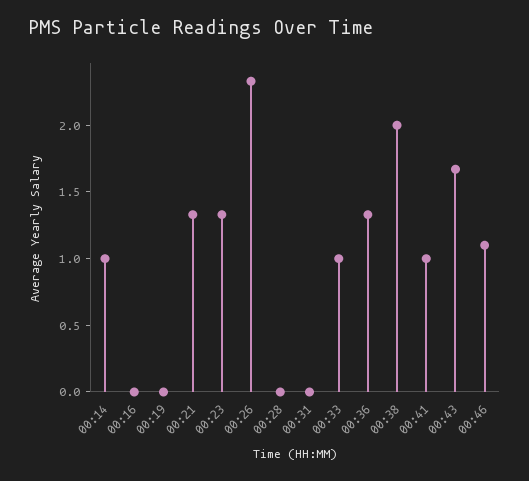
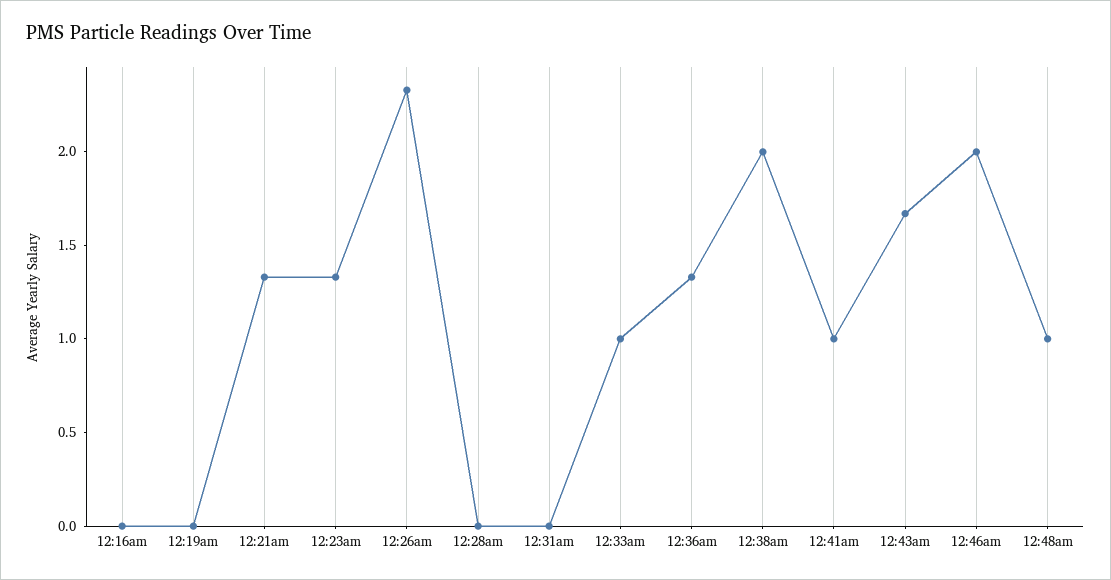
00:14: 1 -> none
00:46: 1.1 -> 2
12:48am: none -> 1

